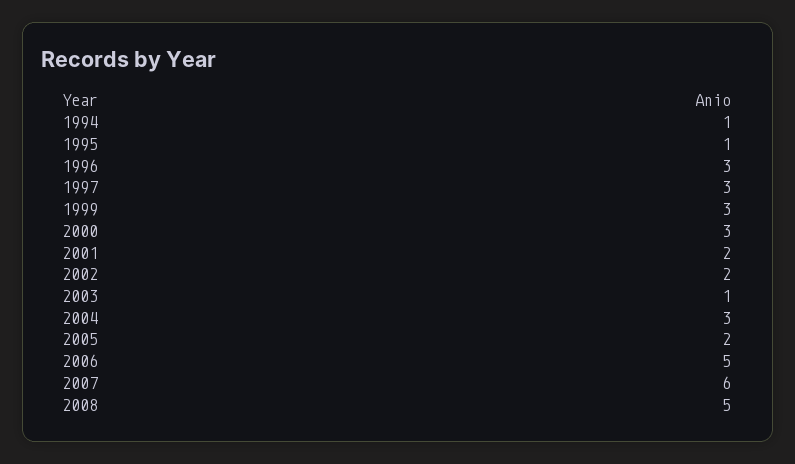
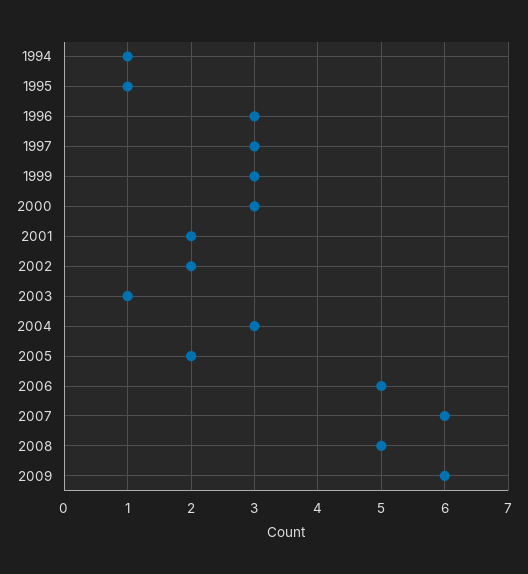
2009: none -> 6

